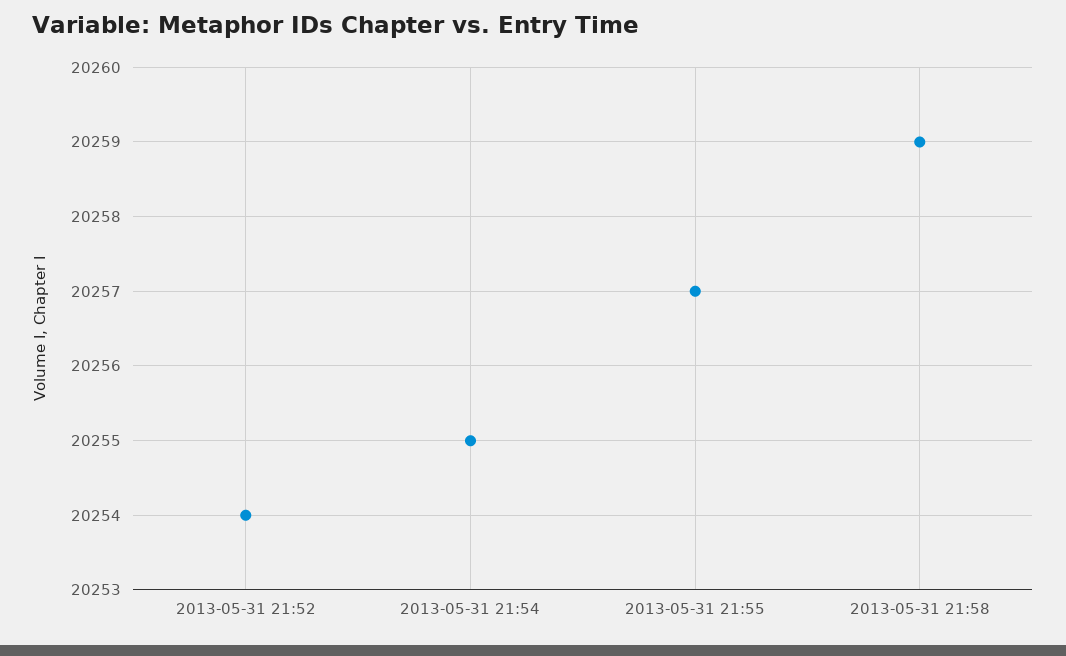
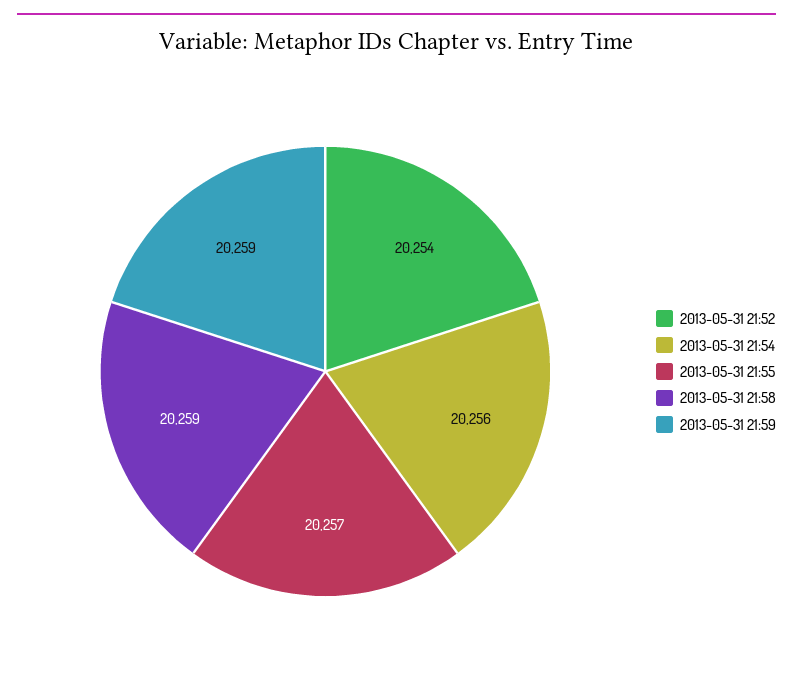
2013-05-31 21:54: 20255 -> 20256
2013-05-31 21:59: none -> 20259

